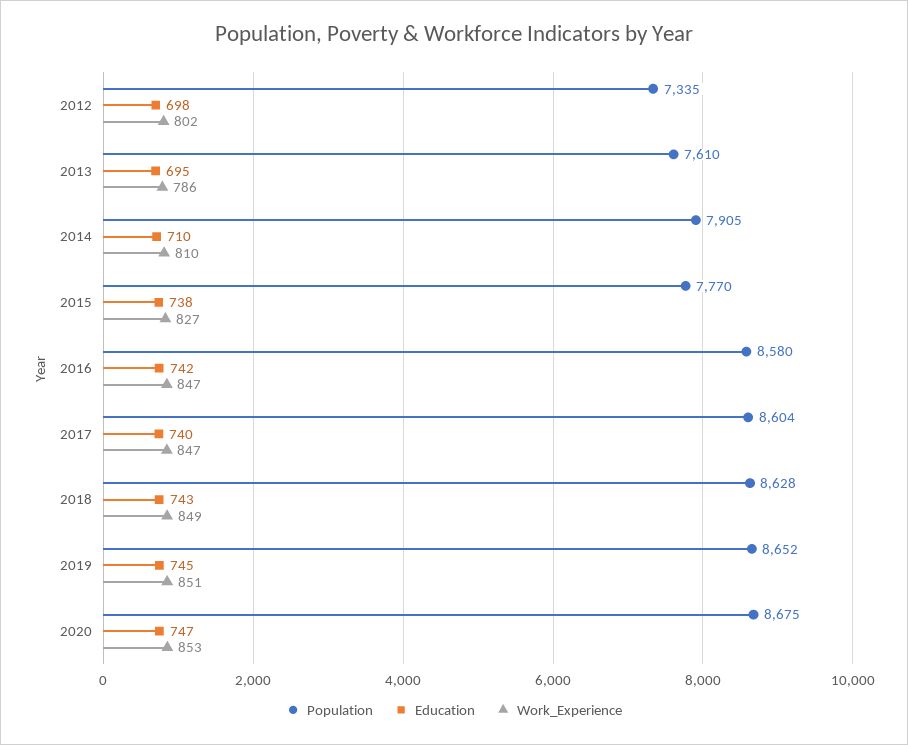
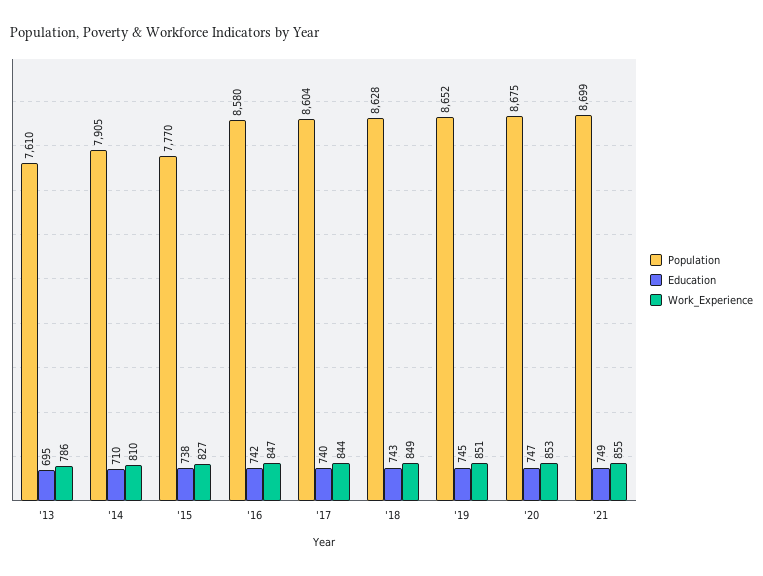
Population, 2012: 7335 -> none
Education, 2012: 698 -> none
Work_Experience, 2012: 802 -> none
Work_Experience, 2017: 847 -> 844
Population, '21: none -> 8699
Education, '21: none -> 749
Work_Experience, '21: none -> 855

